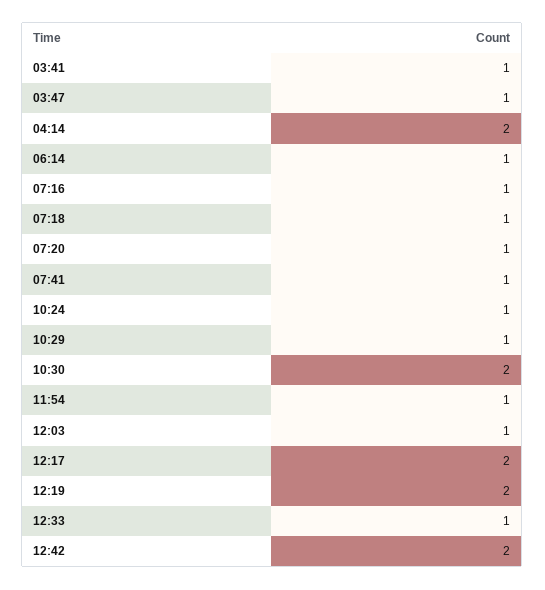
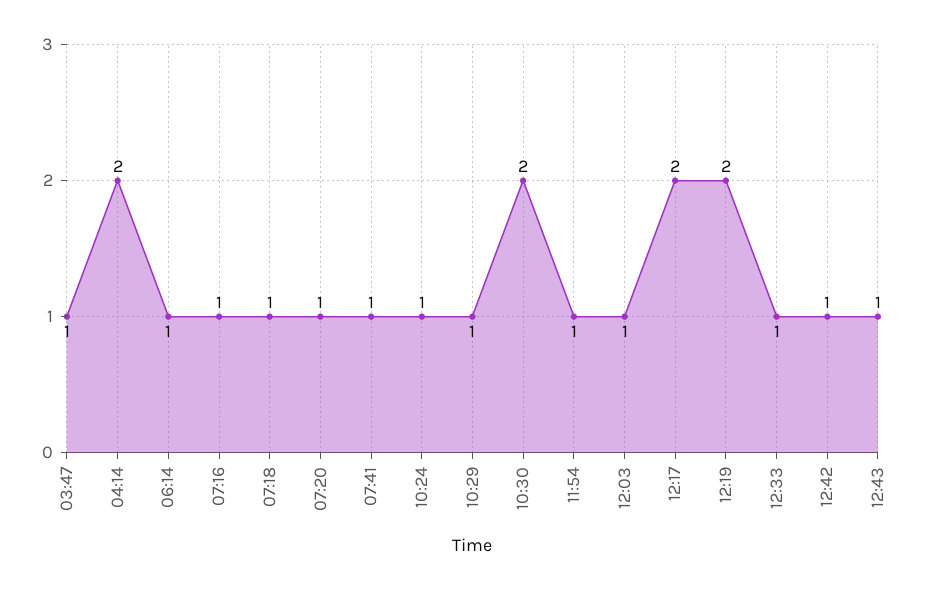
03:41: 1 -> none
12:42: 2 -> 1
12:43: none -> 1

